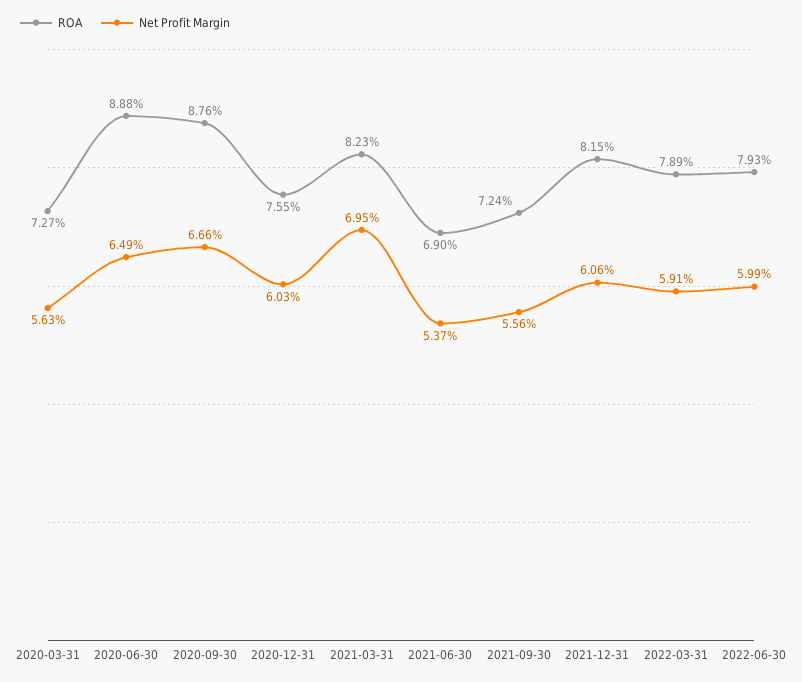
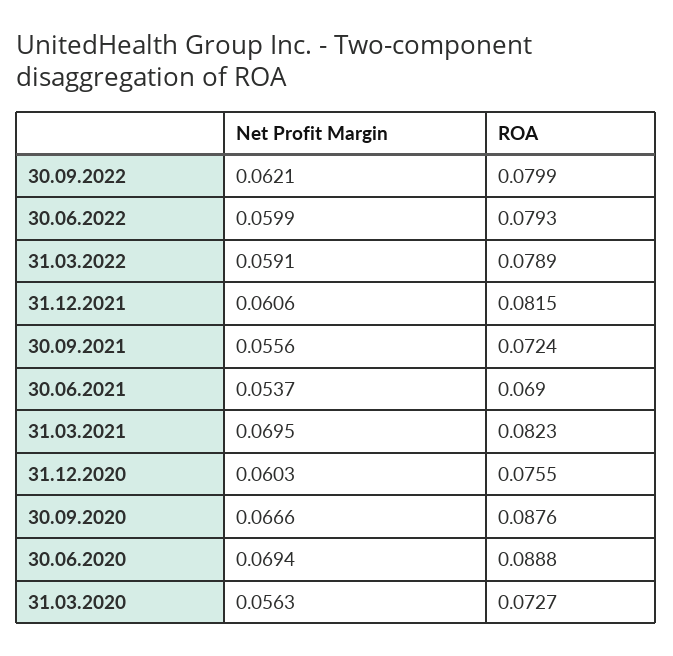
Net Profit Margin, 2020-06-30: 0.0649 -> 0.0694
Net Profit Margin, 30.09.2022: none -> 0.0621
ROA, 30.09.2022: none -> 0.0799

